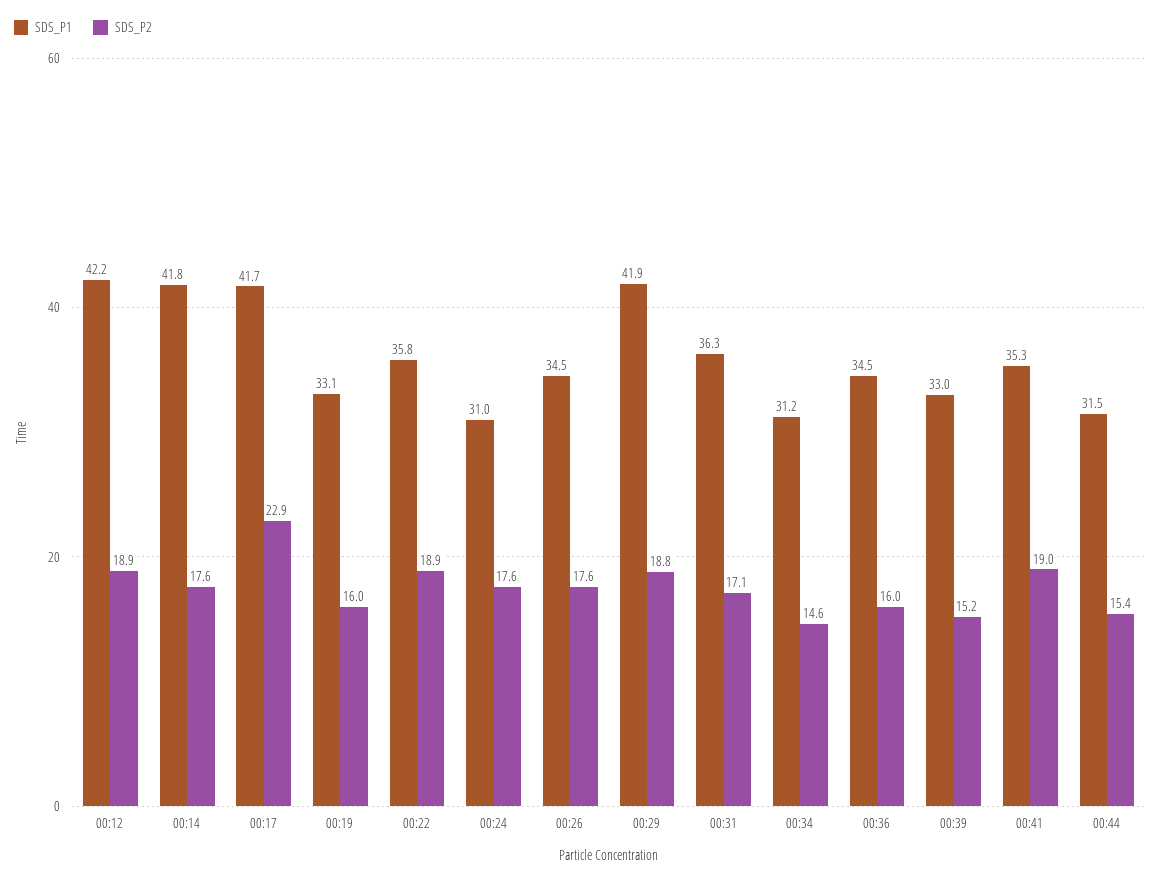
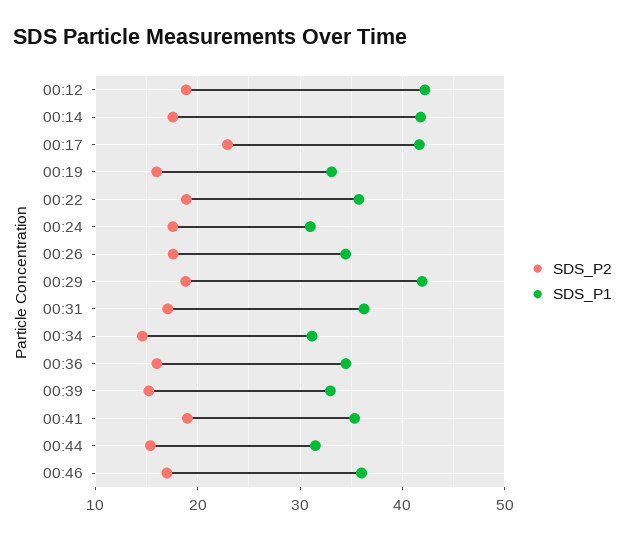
SDS_P2, 00:46: none -> 17
SDS_P1, 00:46: none -> 36

